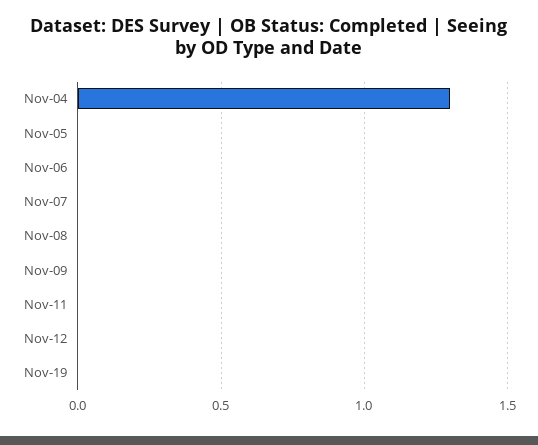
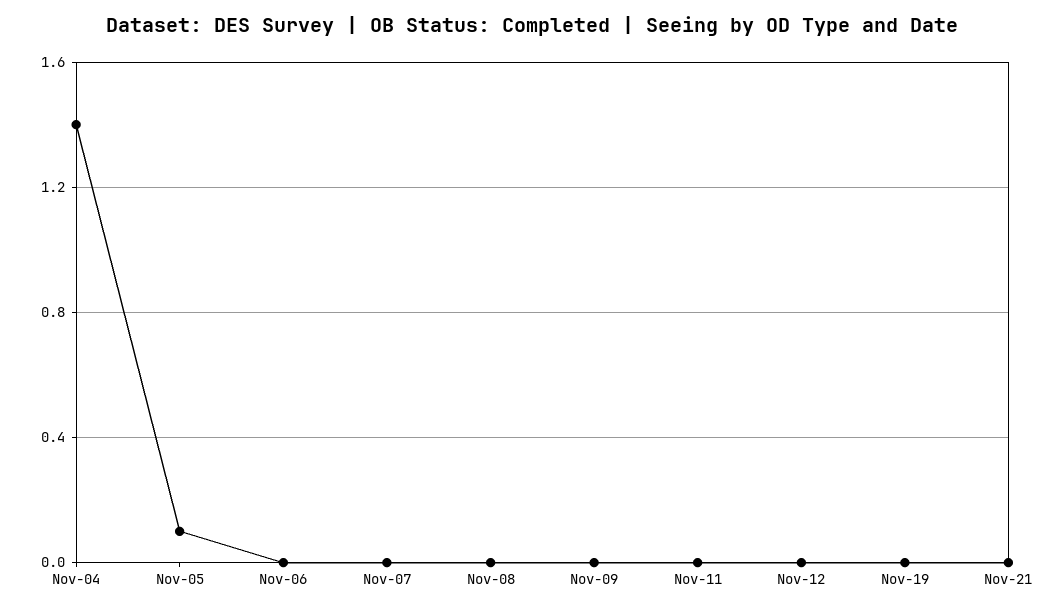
Nov-04: 1.3 -> 1.4
Nov-05: 0 -> 0.1
Nov-21: none -> 0

